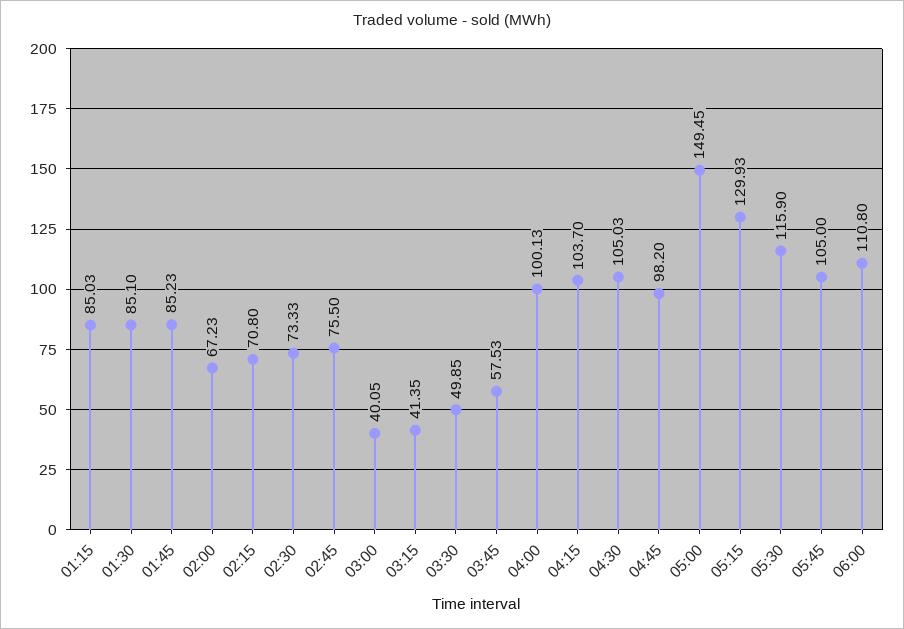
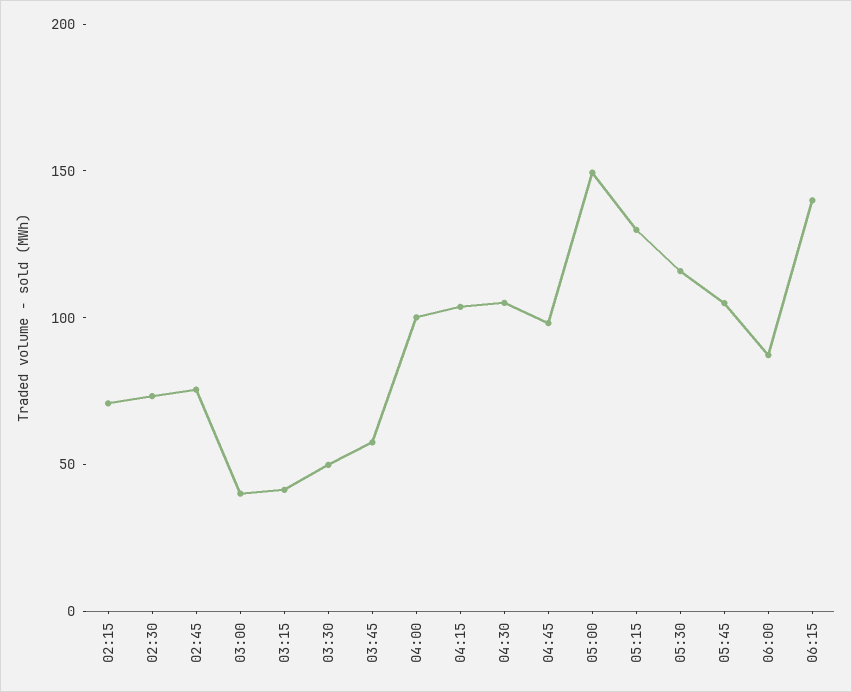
01:15: 85.03 -> none
01:30: 85.1 -> none
01:45: 85.23 -> none
02:00: 67.23 -> none
06:00: 110.8 -> 90
06:15: none -> 140

